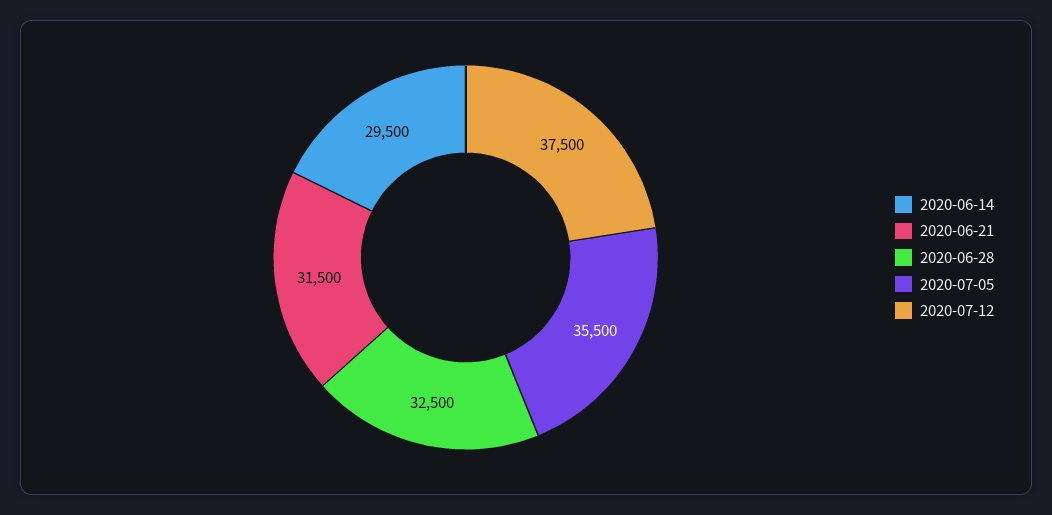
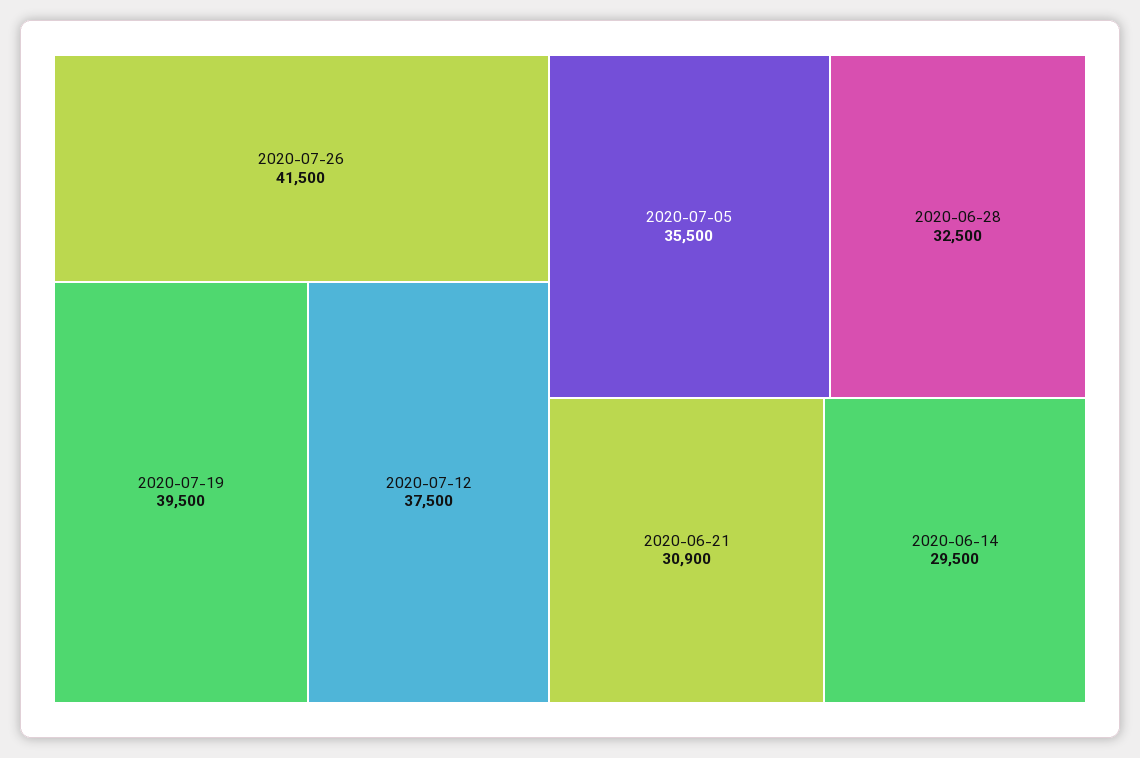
2020-06-21: 31500 -> 30900
2020-07-26: none -> 41500
2020-07-19: none -> 39500

